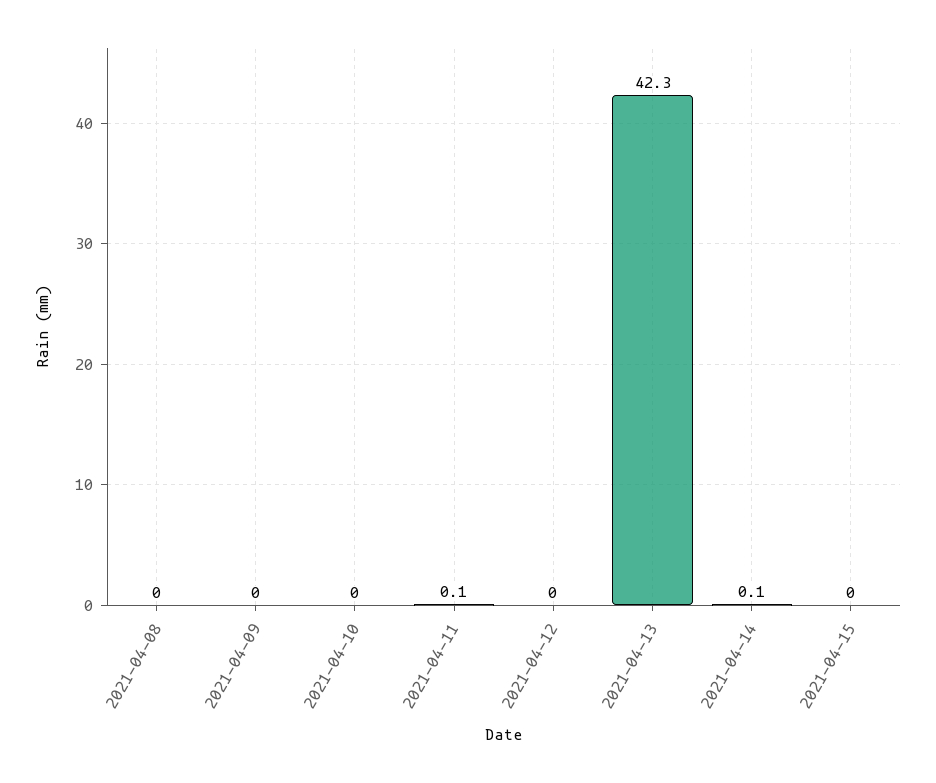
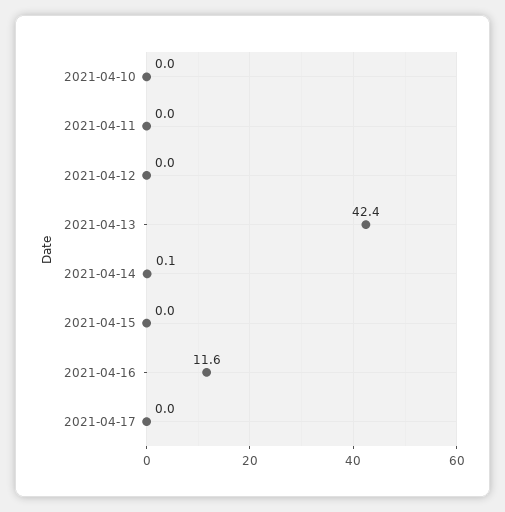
2021-04-08: 0 -> none
2021-04-09: 0 -> none
2021-04-11: 0.1 -> 0
2021-04-13: 42.3 -> 42.4
2021-04-16: none -> 11.6
2021-04-17: none -> 0

